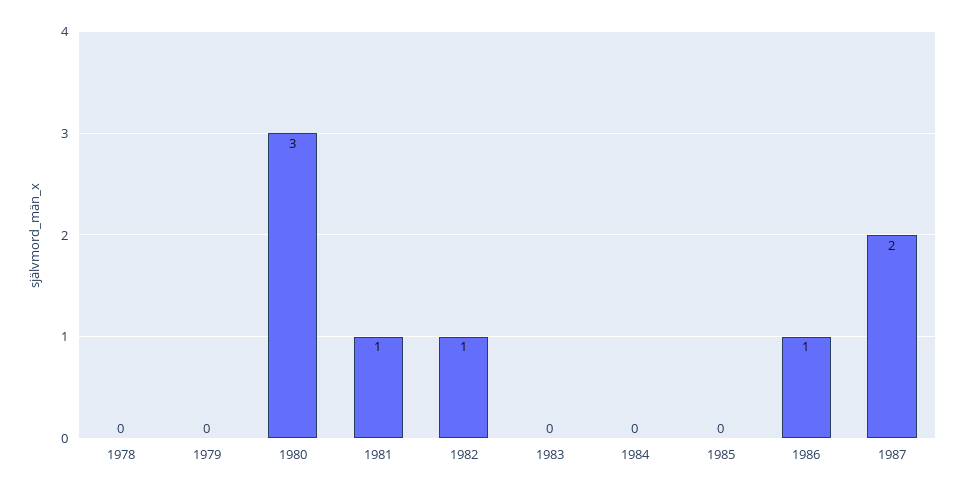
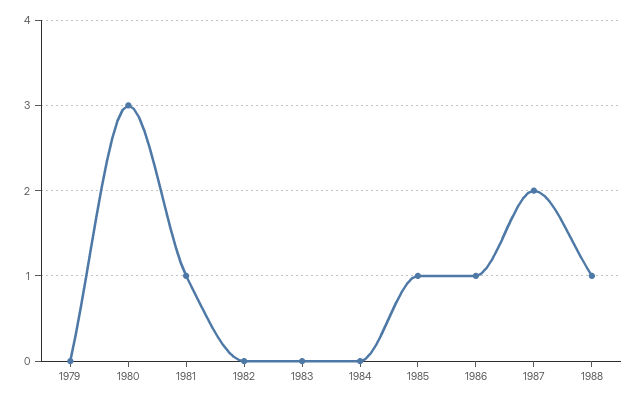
1978: 0 -> none
1982: 1 -> 0
1985: 0 -> 1
1988: none -> 1

